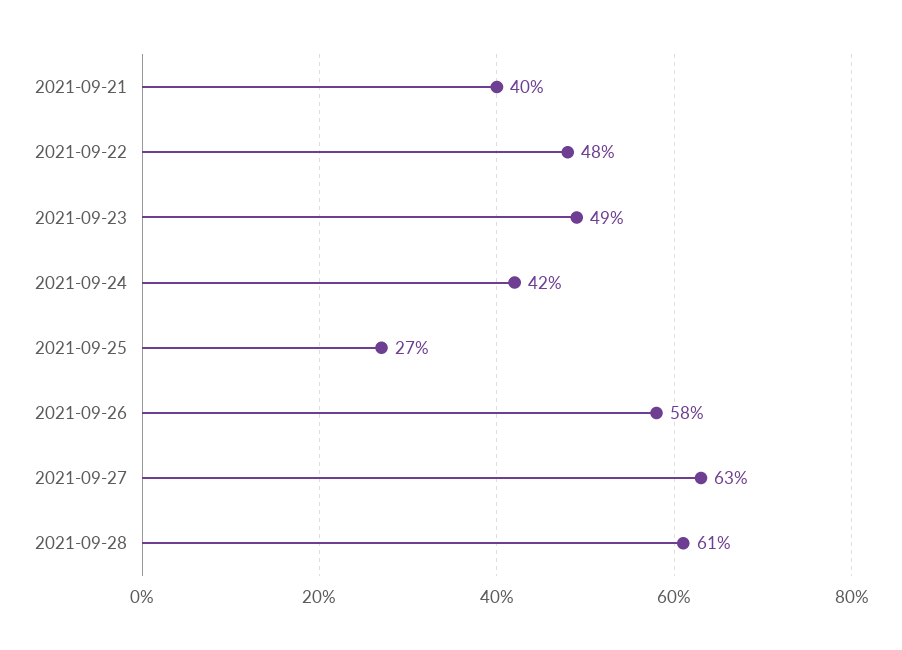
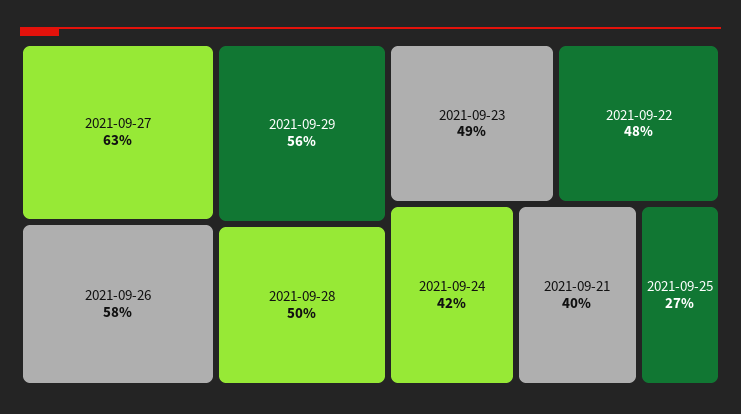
2021-09-28: 61 -> 50
2021-09-29: none -> 56

